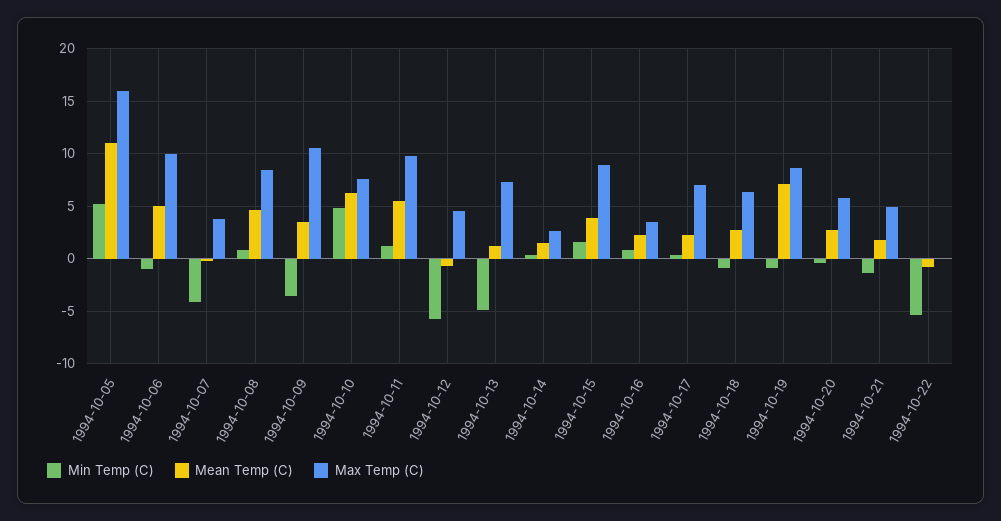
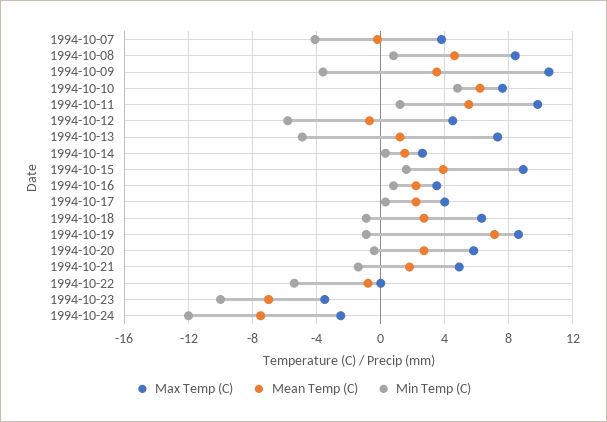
Min Temp (C), 1994-10-05: 5 -> none
Mean Temp (C), 1994-10-05: 11 -> none
Max Temp (C), 1994-10-05: 16 -> none
Min Temp (C), 1994-10-06: -1 -> none
Mean Temp (C), 1994-10-06: 5 -> none
Max Temp (C), 1994-10-06: 10 -> none
Max Temp (C), 1994-10-17: 7 -> 4
Max Temp (C), 1994-10-23: none -> -3.5
Mean Temp (C), 1994-10-23: none -> -7
Min Temp (C), 1994-10-23: none -> -10
Max Temp (C), 1994-10-24: none -> -2.5
Mean Temp (C), 1994-10-24: none -> -7.5
Min Temp (C), 1994-10-24: none -> -12

